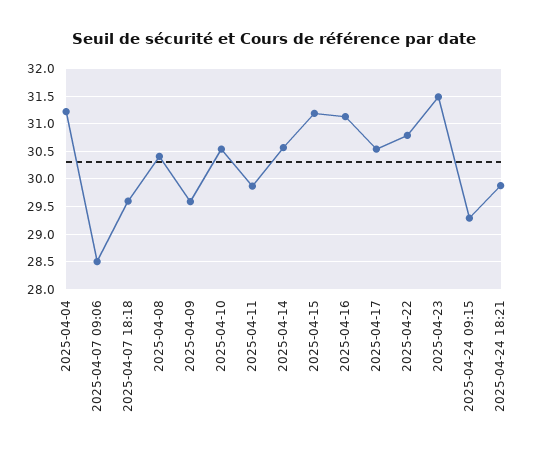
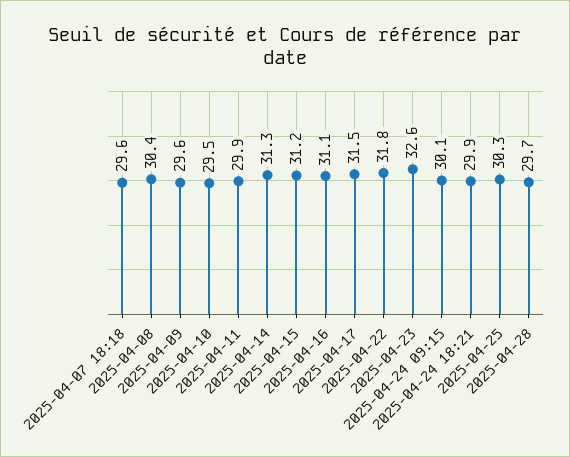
2025-04-04: 31.25 -> none
2025-04-07 09:06: 28.5 -> none
2025-04-10: 30.5 -> 29.5
2025-04-14: 30.5 -> 31.3
2025-04-17: 30.5 -> 31.5
2025-04-22: 30.75 -> 31.8
2025-04-23: 31.5 -> 32.6
2025-04-24 09:15: 29.25 -> 30.1
2025-04-25: none -> 30.3
2025-04-28: none -> 29.7

